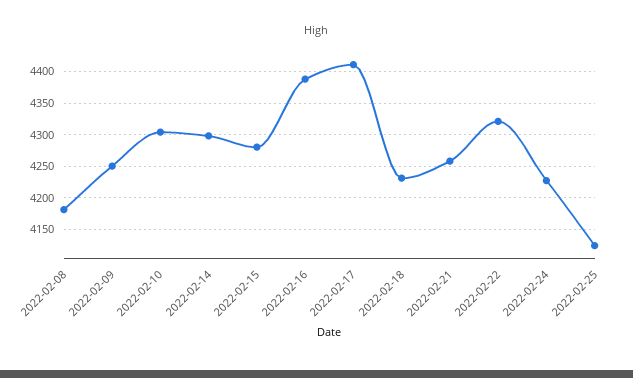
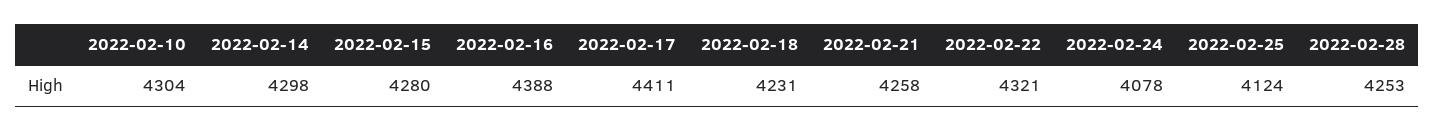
2022-02-08: 4180 -> none
2022-02-09: 4250 -> none
2022-02-24: 4230 -> 4078
2022-02-28: none -> 4253

